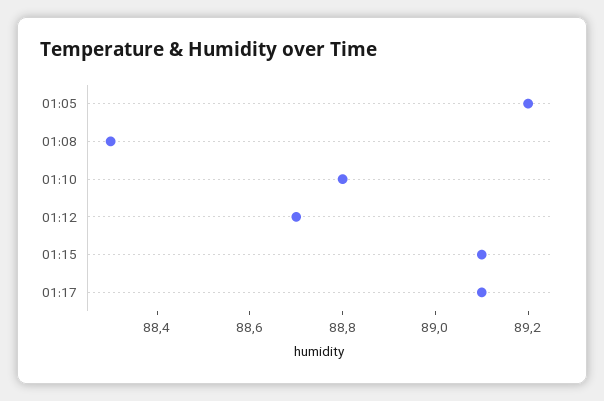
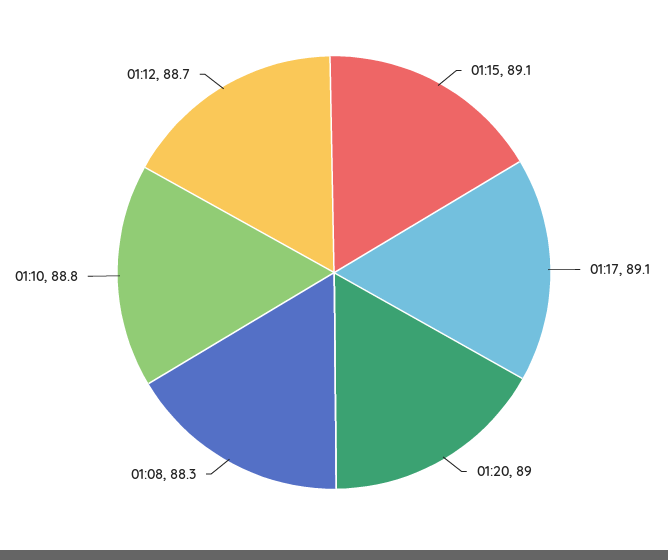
01:05: 89.2 -> none
01:20: none -> 89

